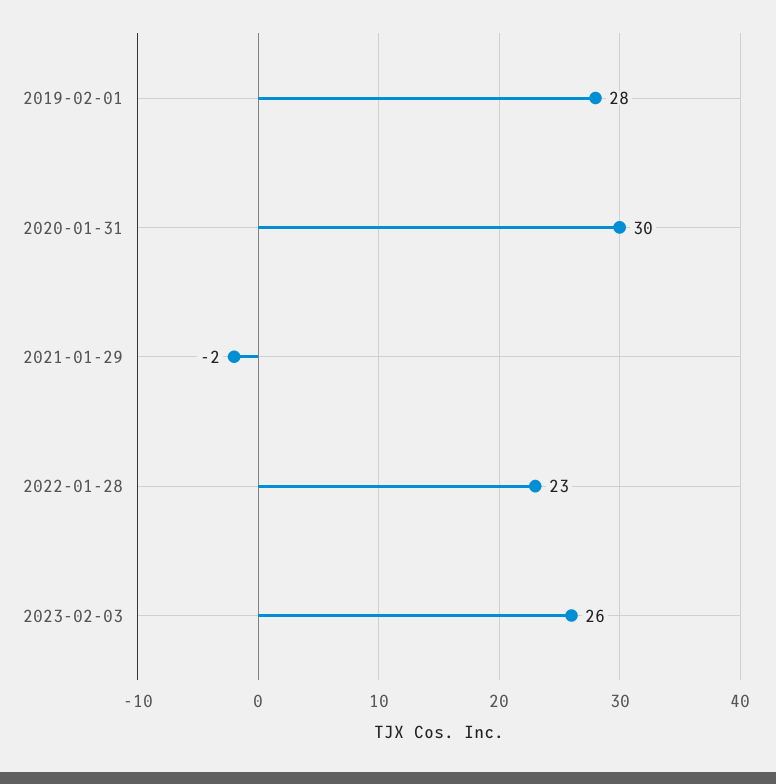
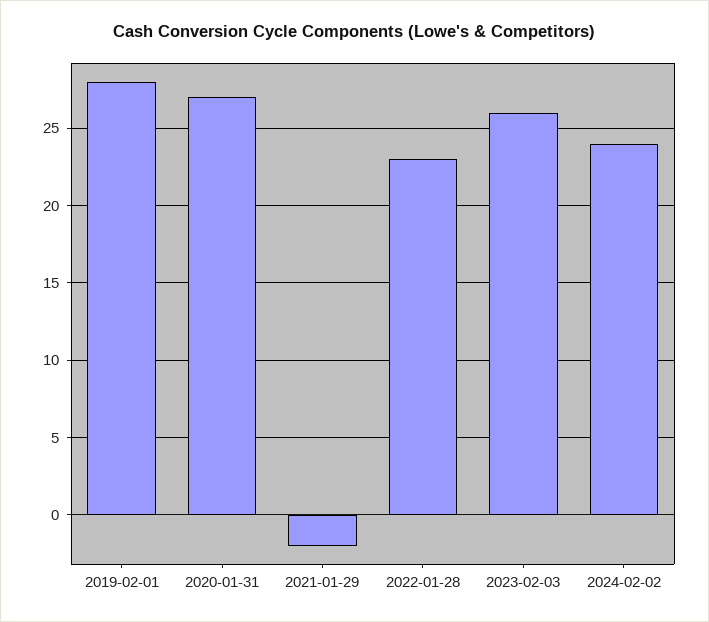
2020-01-31: 30 -> 27
2024-02-02: none -> 24

